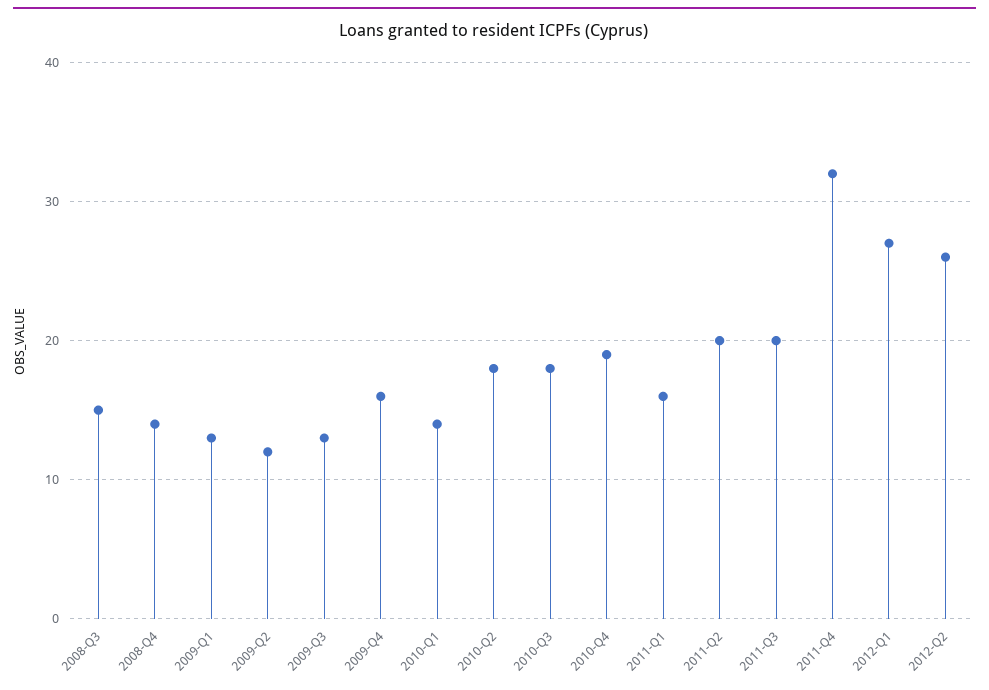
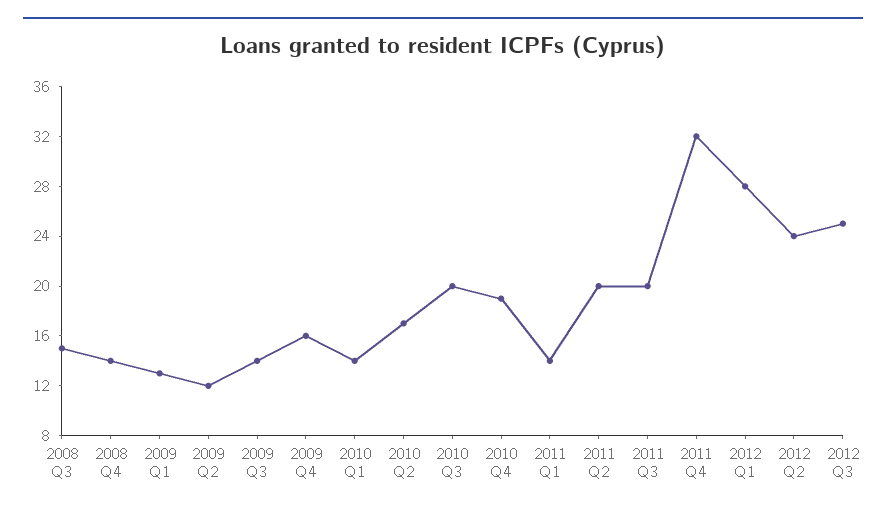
2009-Q3: 13 -> 14
2010-Q2: 18 -> 17
2010-Q3: 18 -> 20
2011-Q1: 16 -> 14
2012-Q1: 27 -> 28
2012-Q2: 26 -> 24
2012 Q3: none -> 25

